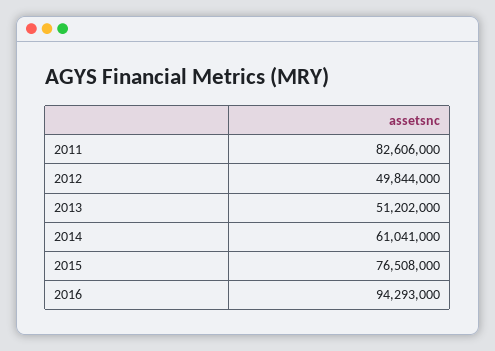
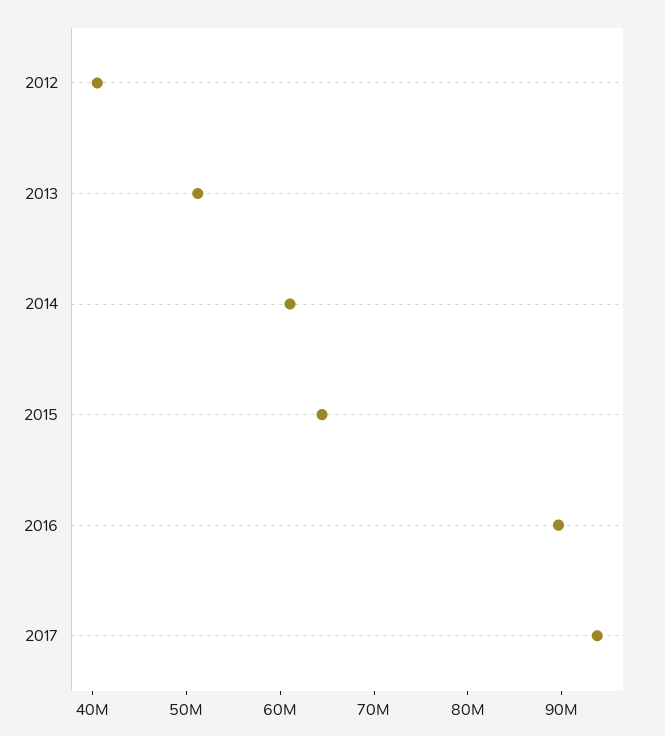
2011: 82606000 -> none
2012: 49844000 -> 40000000
2015: 76508000 -> 64000000
2016: 94293000 -> 90000000
2017: none -> 94000000

